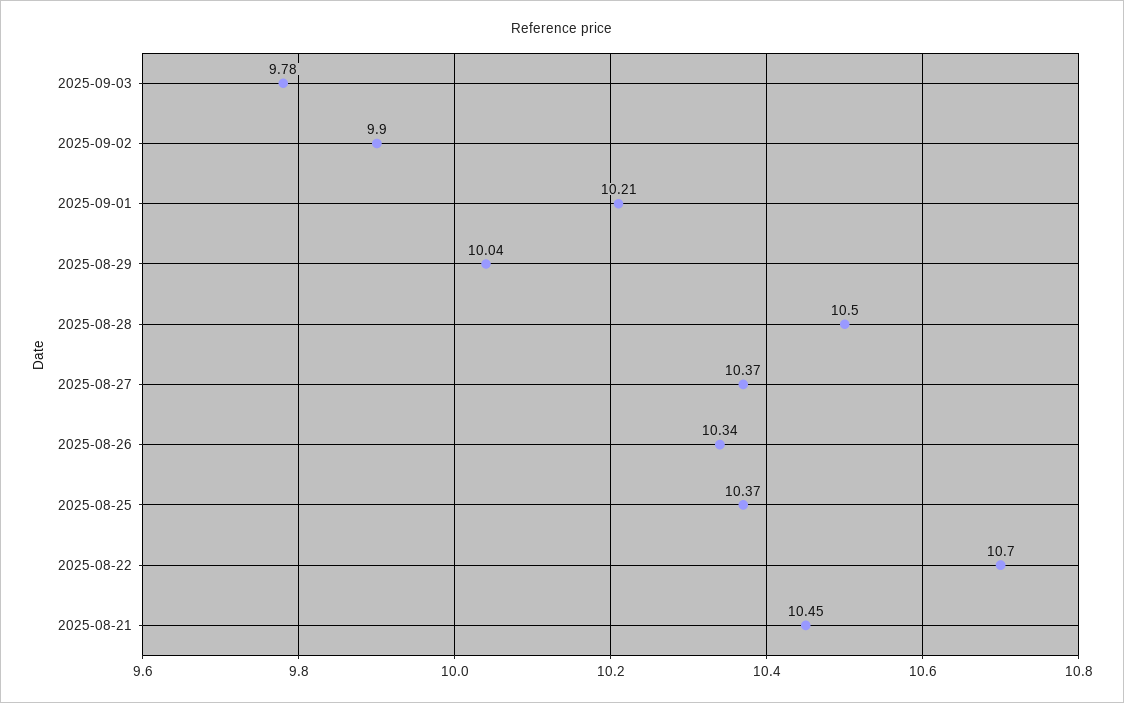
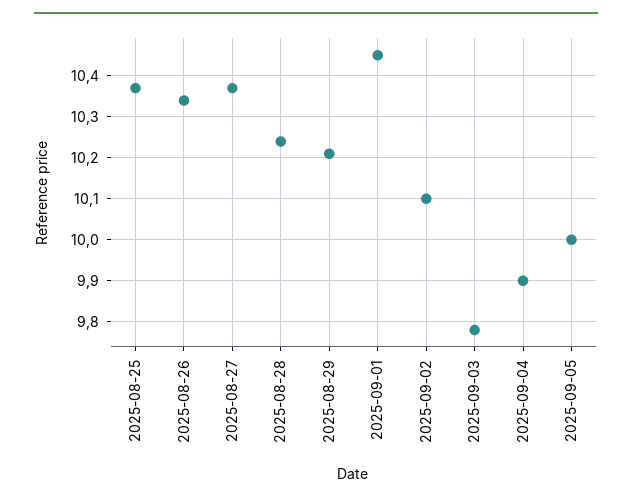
2025-09-02: 9.9 -> 10.1
2025-09-01: 10.21 -> 10.45
2025-08-29: 10.04 -> 10.2
2025-08-28: 10.5 -> 10.25
2025-08-22: 10.7 -> none
2025-08-21: 10.45 -> none
2025-09-04: none -> 9.9
2025-09-05: none -> 10

